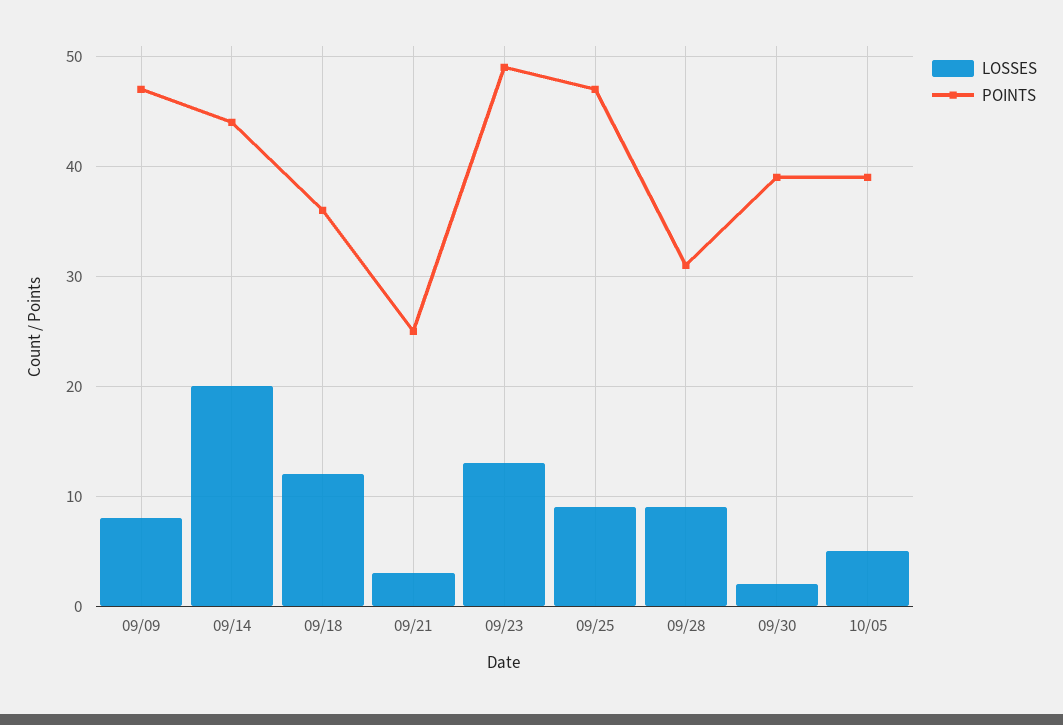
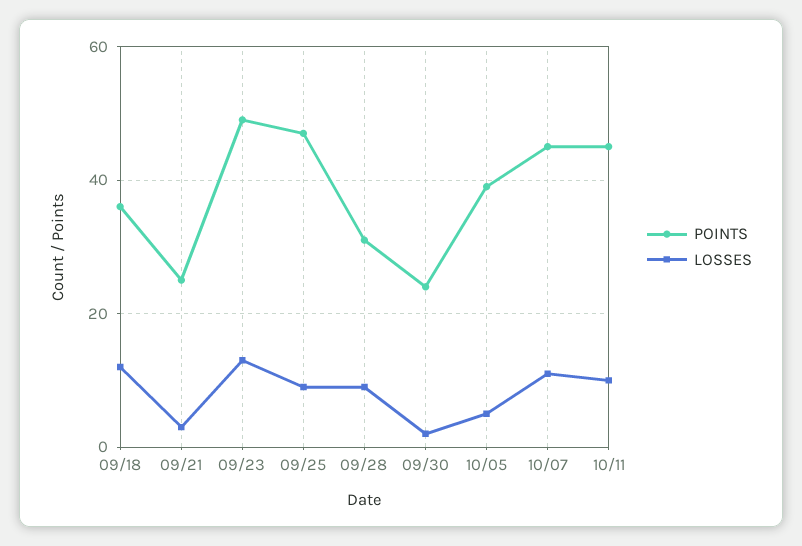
LOSSES, 09/09: 8 -> none
POINTS, 09/09: 47 -> none
LOSSES, 09/14: 20 -> none
POINTS, 09/14: 44 -> none
POINTS, 09/30: 39 -> 25
POINTS, 10/07: none -> 45
LOSSES, 10/07: none -> 10
POINTS, 10/11: none -> 45
LOSSES, 10/11: none -> 10

